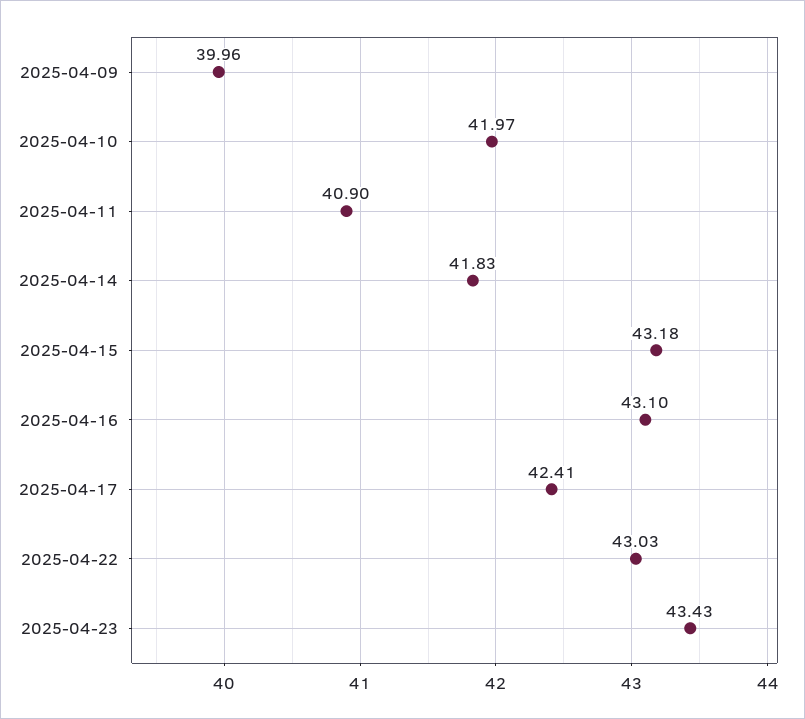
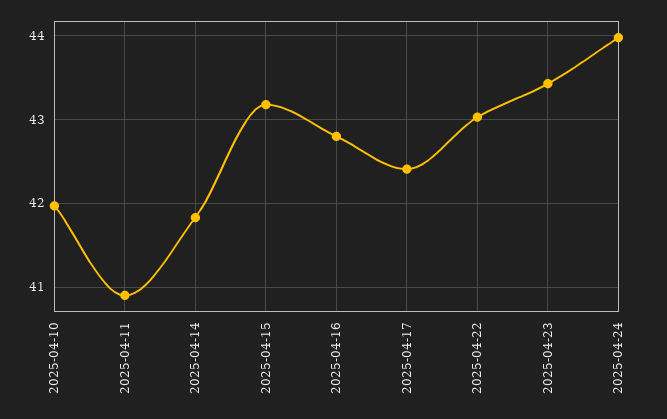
2025-04-09: 39.96 -> none
2025-04-16: 43.1 -> 42.8
2025-04-24: none -> 44

